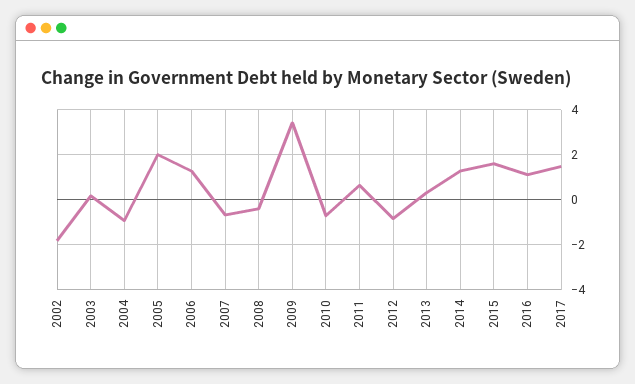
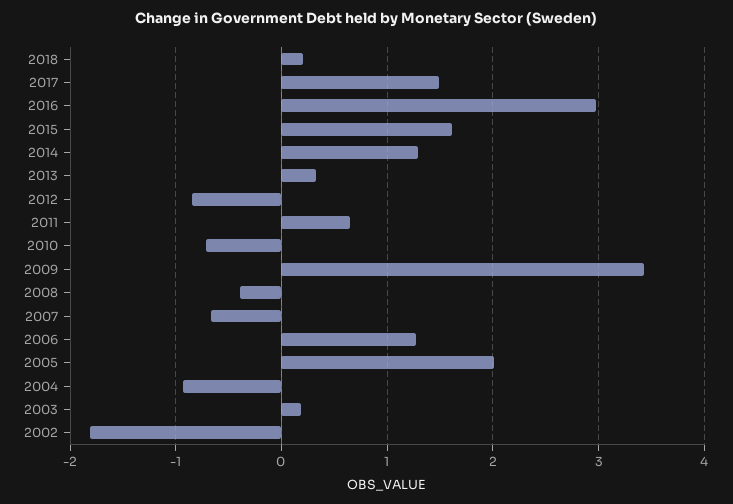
2016: 1 -> 3
2018: none -> 0.2

